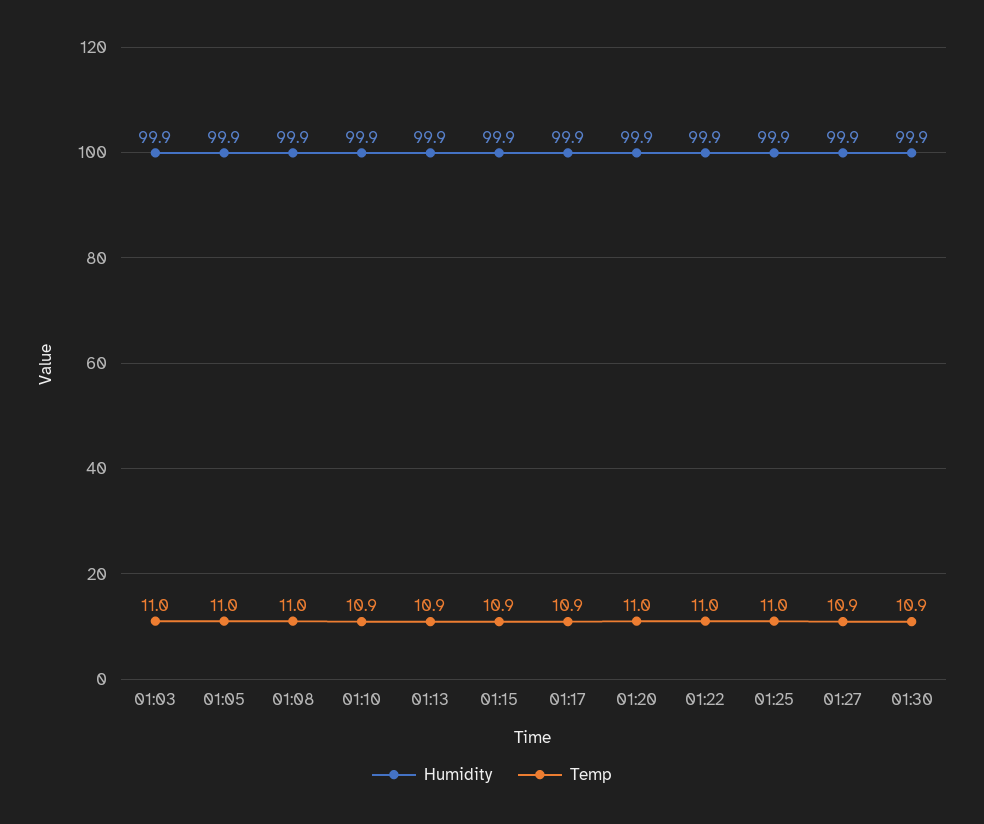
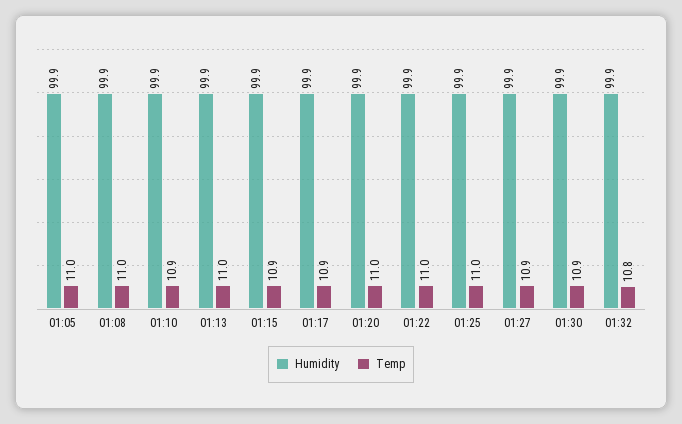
Humidity, 01:03: 99.9 -> none
Temp, 01:03: 11 -> none
Temp, 01:13: 10.9 -> 11
Humidity, 01:32: none -> 99.9
Temp, 01:32: none -> 10.8

